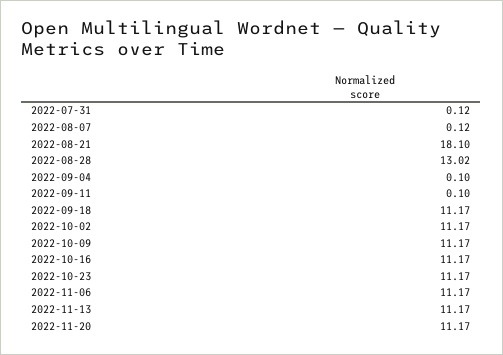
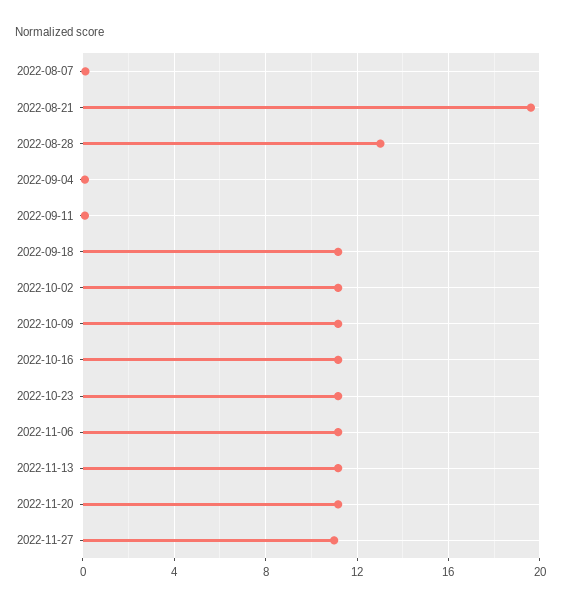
2022-07-31: 0.12 -> none
2022-08-21: 18.1 -> 19.5
2022-11-27: none -> 11

